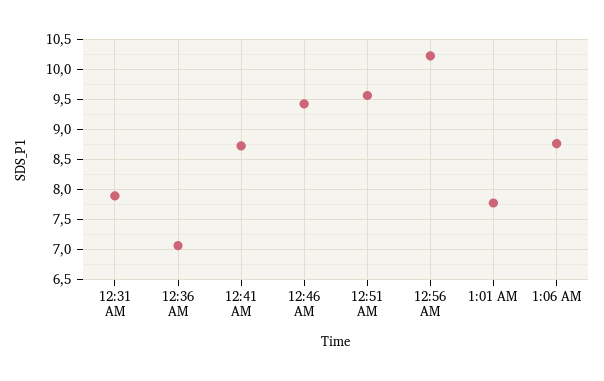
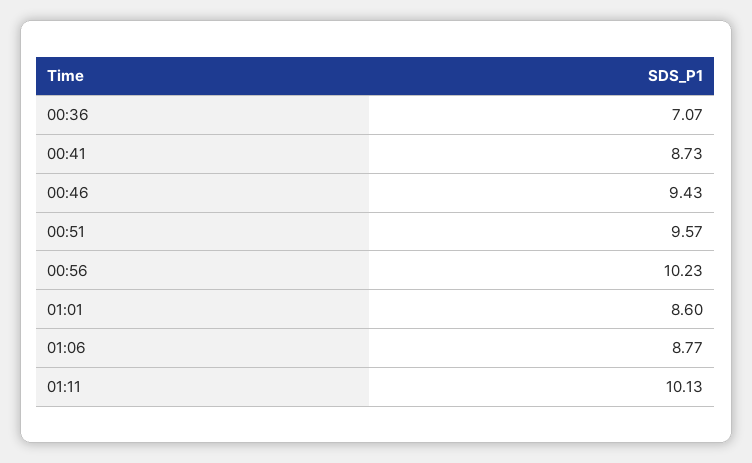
12:31 AM: 7.9 -> none
1:01 AM: 7.8 -> 8.6
01:11: none -> 10.13

